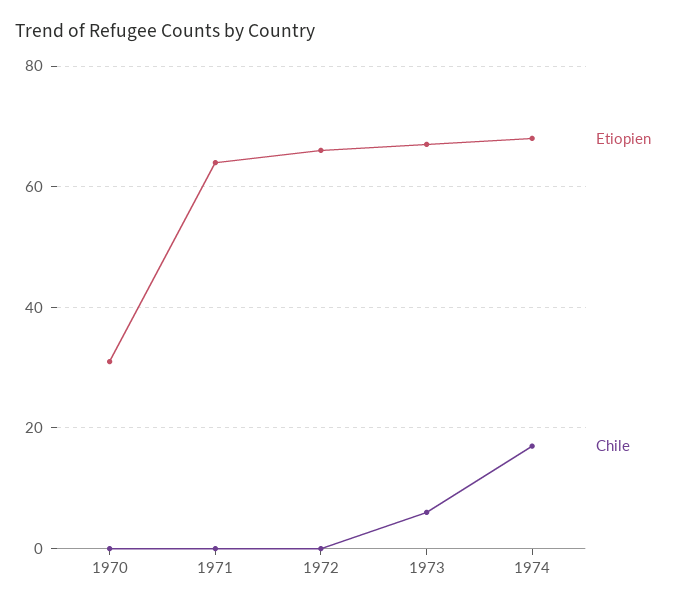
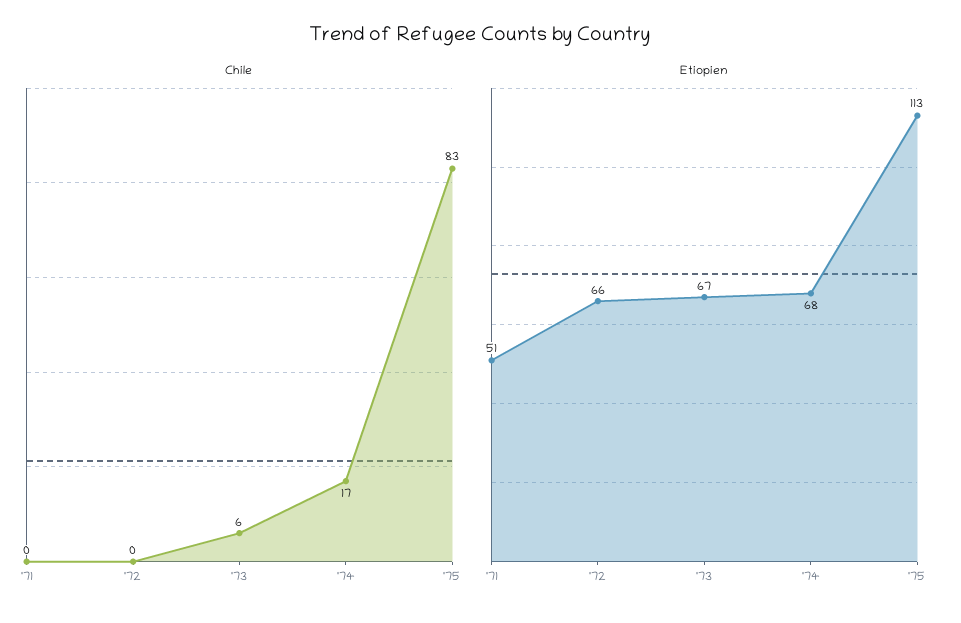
Etiopien, 1970: 30 -> none
Chile, 1970: 0 -> none
Etiopien, 1971: 65 -> 51
Chile, '75: none -> 83
Etiopien, '75: none -> 113

